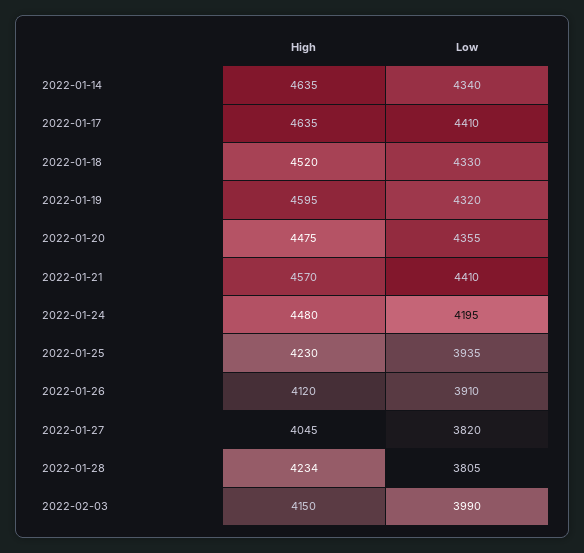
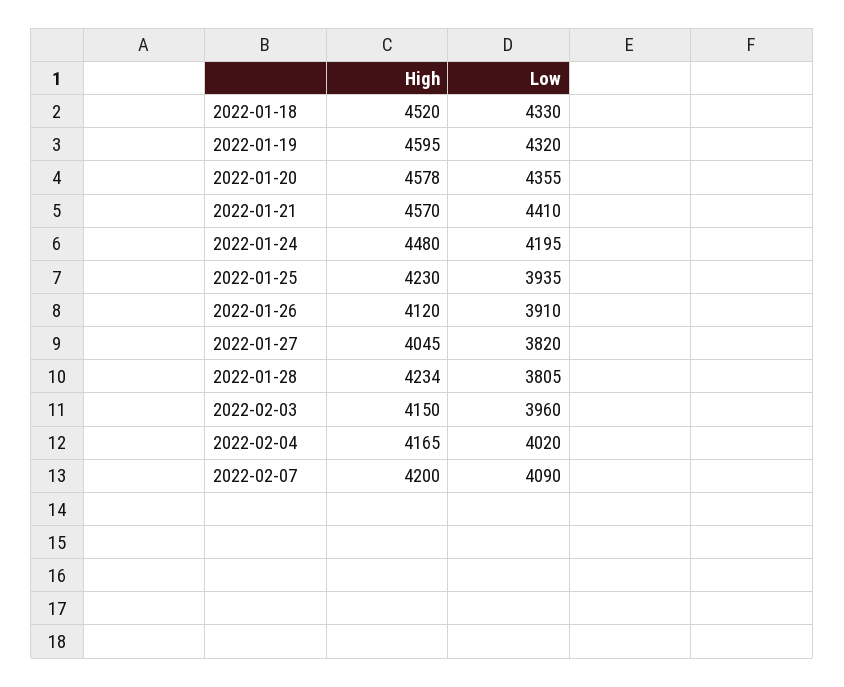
High, 2022-01-14: 4635 -> none
Low, 2022-01-14: 4340 -> none
High, 2022-01-17: 4635 -> none
Low, 2022-01-17: 4410 -> none
High, 2022-01-20: 4475 -> 4578
Low, 2022-02-03: 3990 -> 3960
High, 2022-02-04: none -> 4165
Low, 2022-02-04: none -> 4020
High, 2022-02-07: none -> 4200
Low, 2022-02-07: none -> 4090

